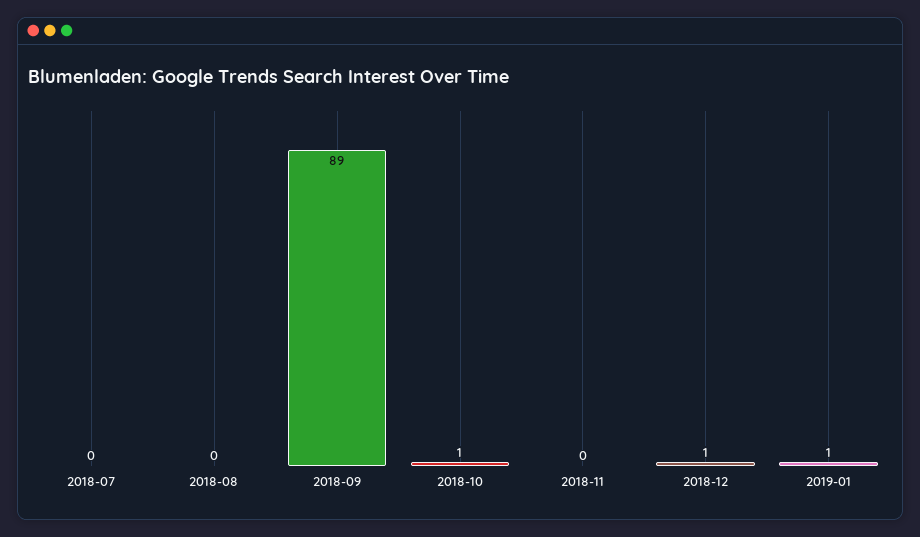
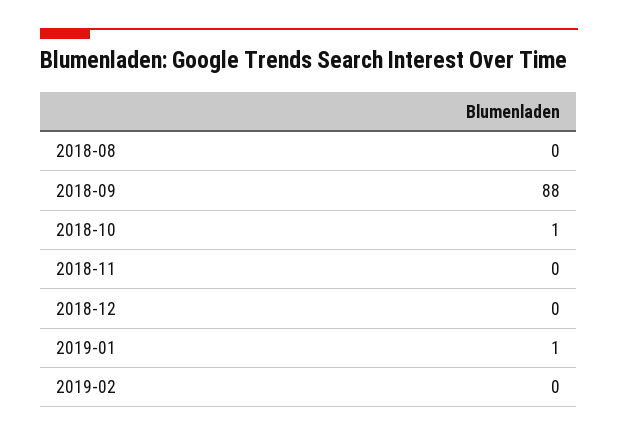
2018-07: 0 -> none
2018-09: 89 -> 88
2018-12: 1 -> 0
2019-02: none -> 0

